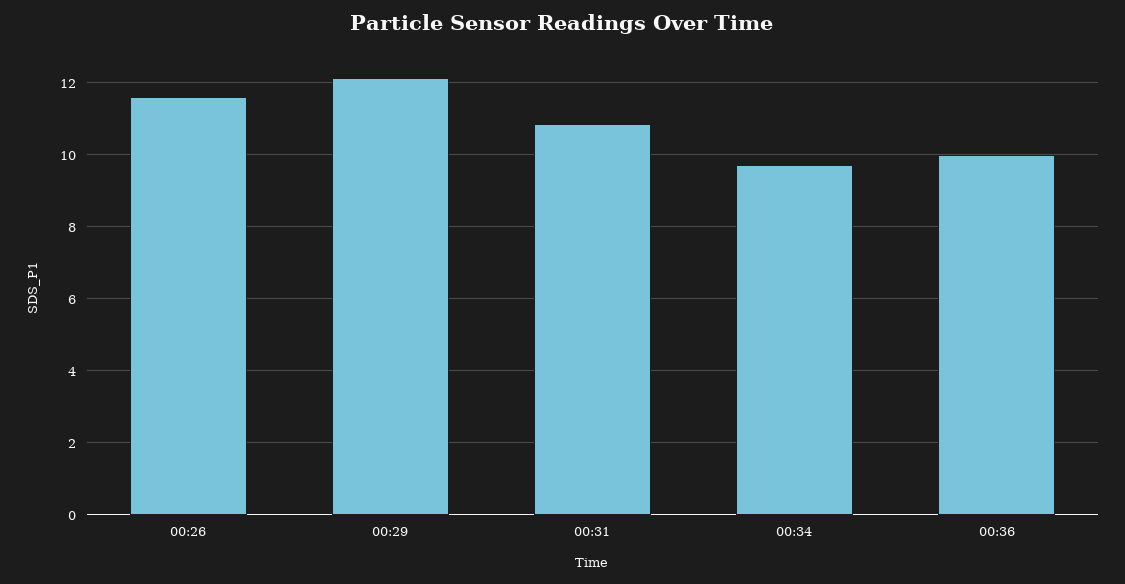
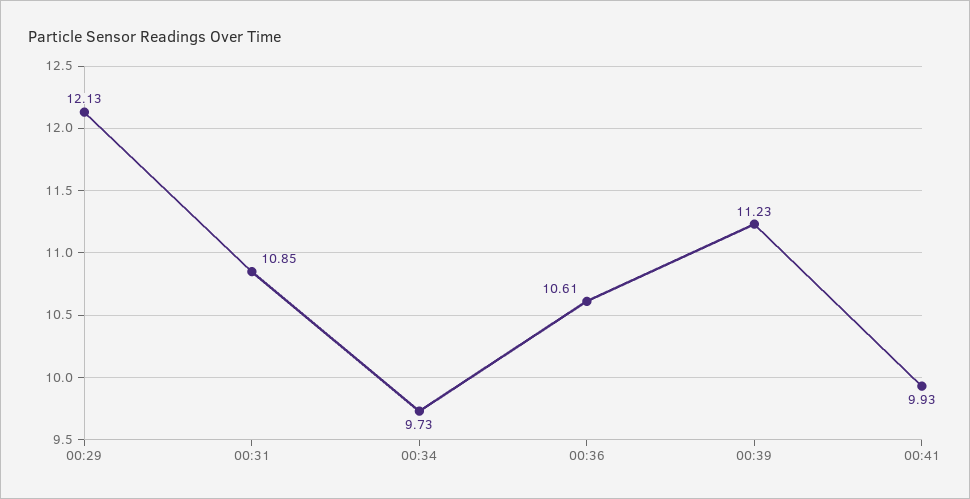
00:26: 11.6 -> none
00:36: 10 -> 10.61
00:39: none -> 11.23
00:41: none -> 9.93

